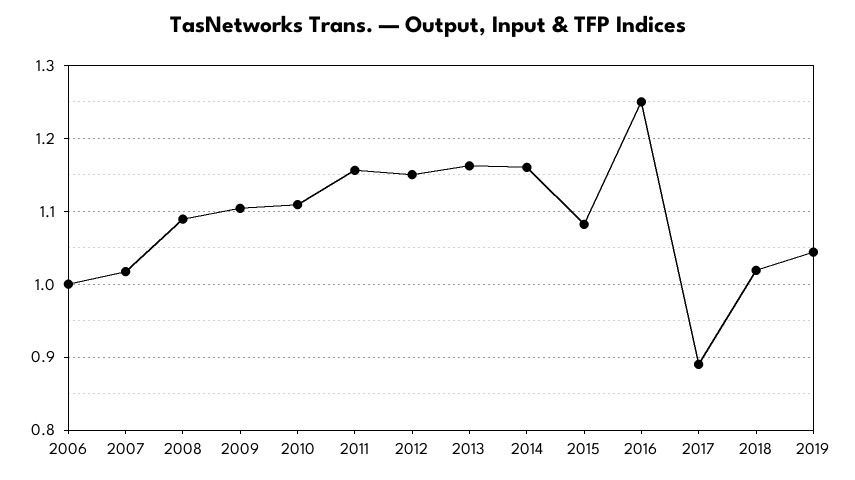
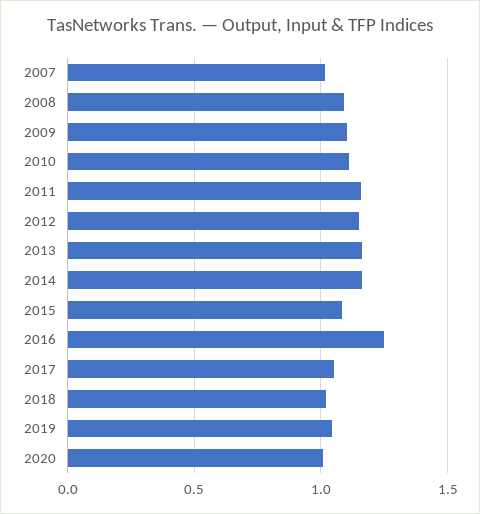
2006: 1 -> none
2017: 0.89 -> 1.05
2020: none -> 1

